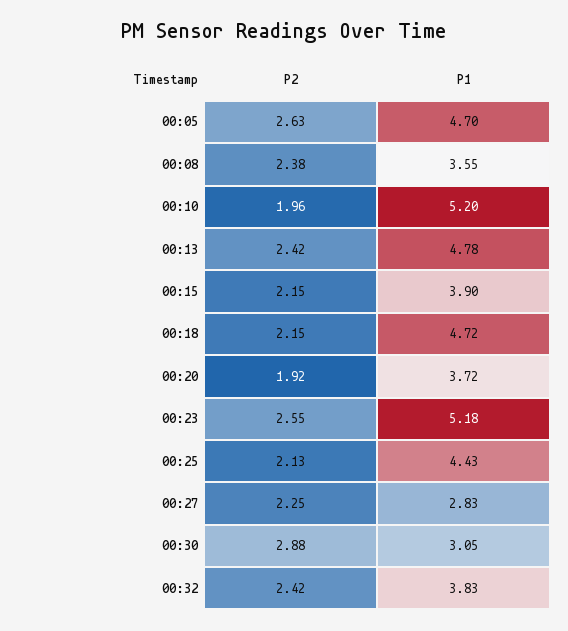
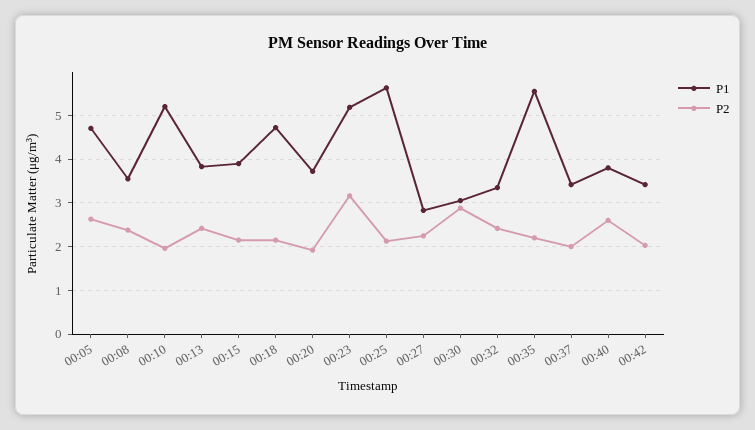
P1, 00:13: 4.78 -> 3.8
P2, 00:23: 2.55 -> 3.2
P1, 00:25: 4.43 -> 5.6
P1, 00:32: 3.83 -> 3.4
P1, 00:35: none -> 5.6
P2, 00:35: none -> 2.2
P1, 00:37: none -> 3.4
P2, 00:37: none -> 2
P1, 00:40: none -> 3.8
P2, 00:40: none -> 2.6
P1, 00:42: none -> 3.4
P2, 00:42: none -> 2

